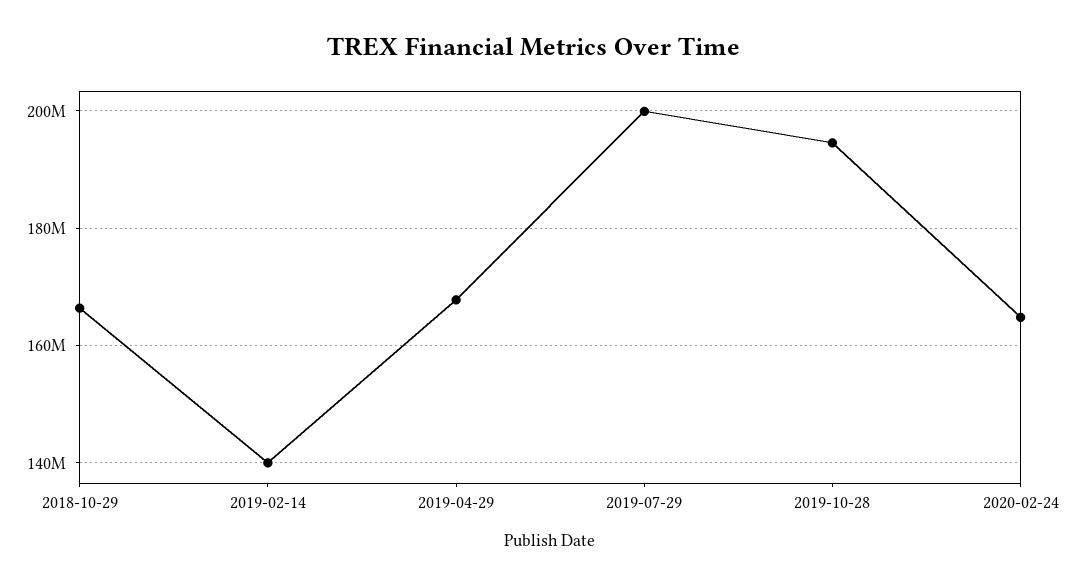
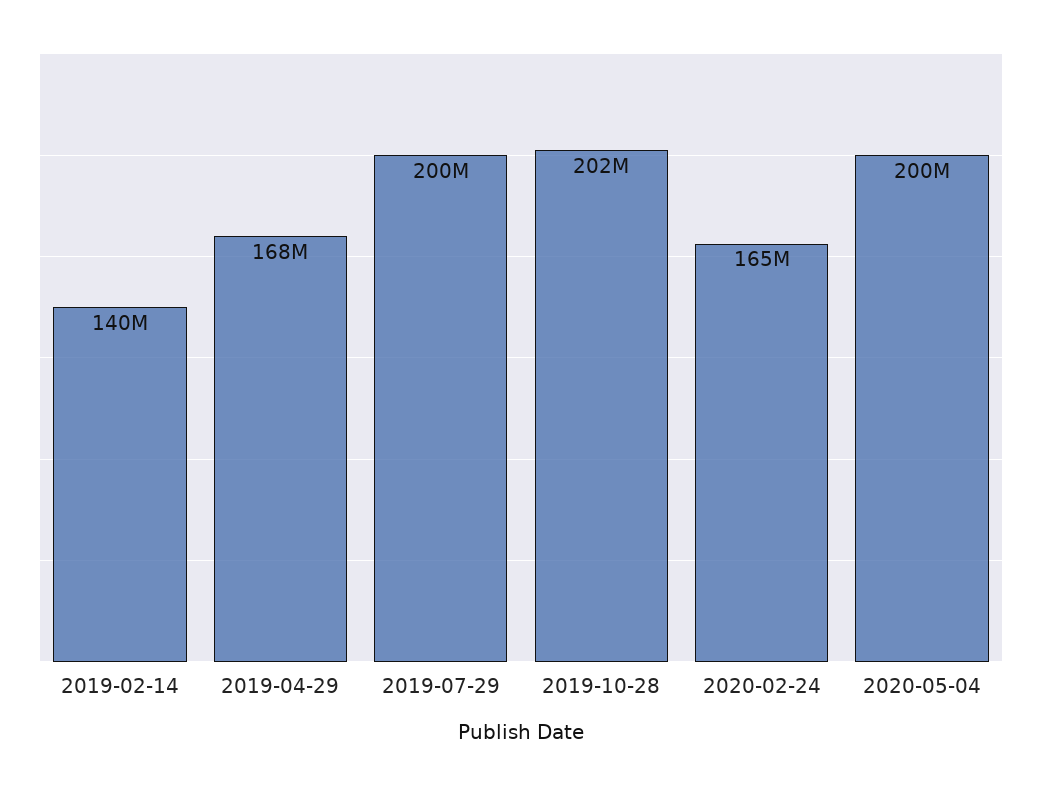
2018-10-29: 166000000 -> none
2019-10-28: 194000000 -> 202000000
2020-05-04: none -> 200000000

